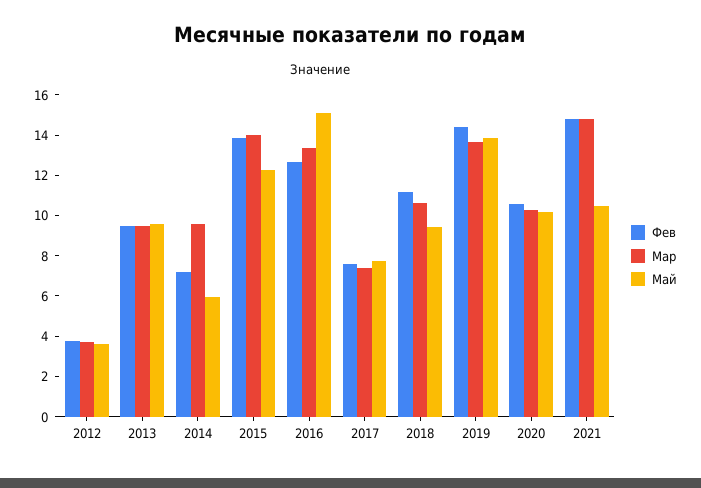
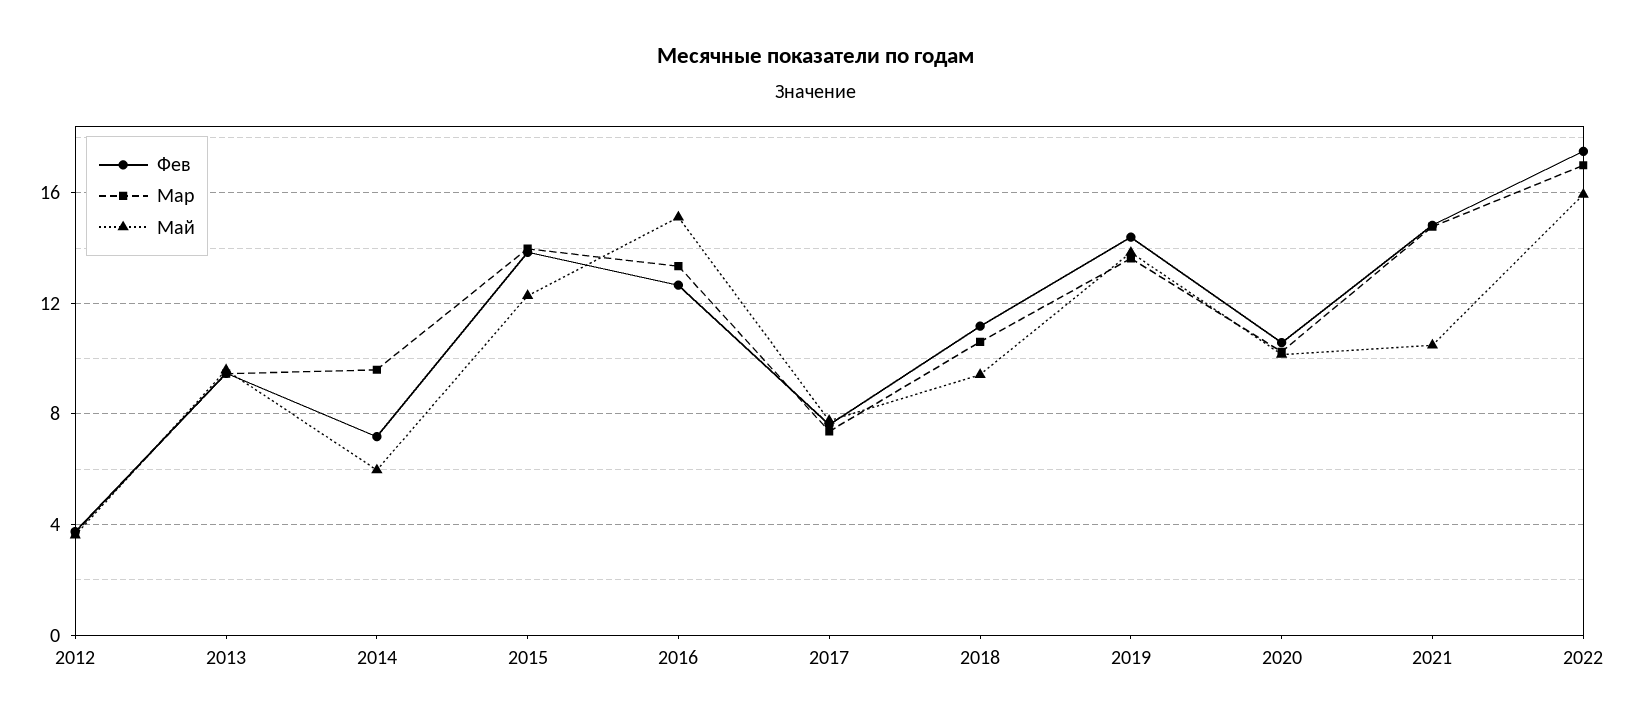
Фев, 2022: none -> 17.5
Мар, 2022: none -> 17
Май, 2022: none -> 16

